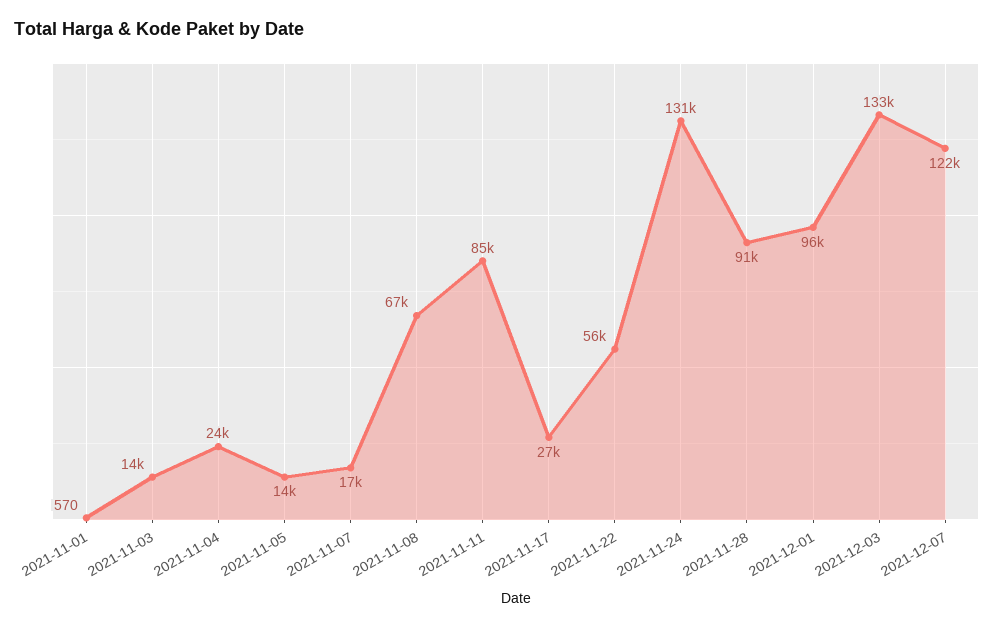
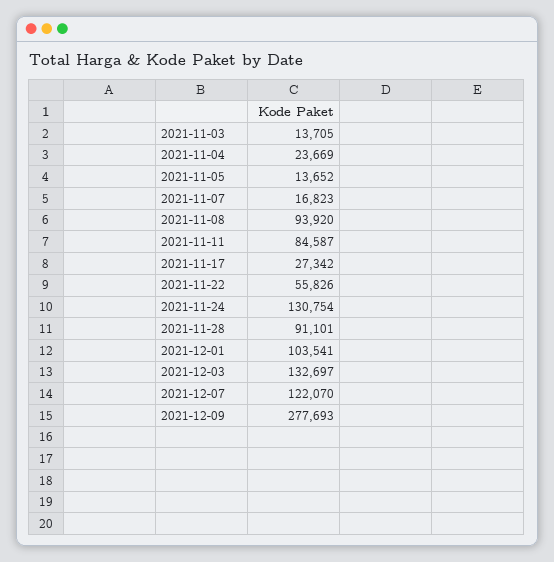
2021-11-01: 570 -> none
2021-11-08: 67000 -> 93920
2021-12-01: 96000 -> 103541
2021-12-09: none -> 277693

